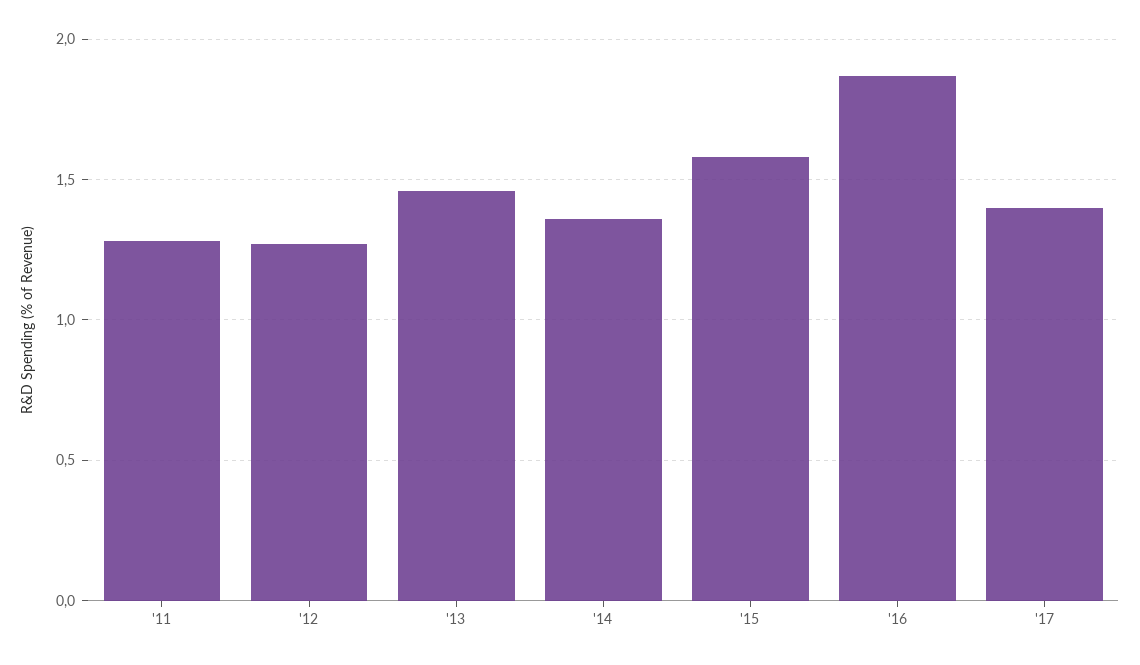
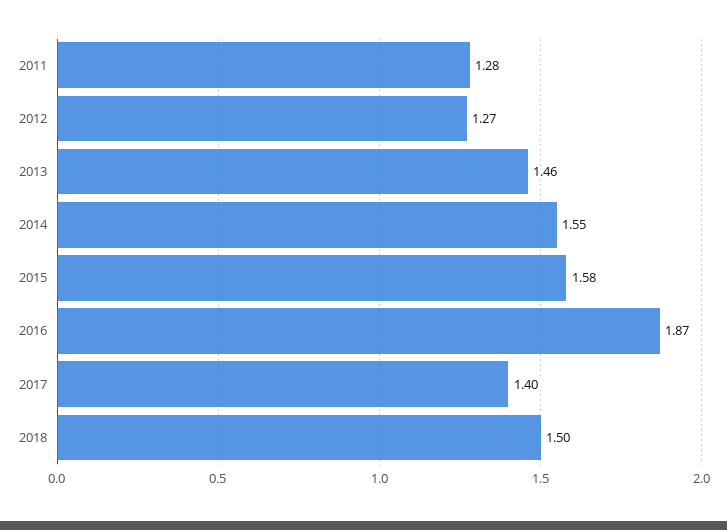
'14: 1.35 -> 1.55
2018: none -> 1.5

